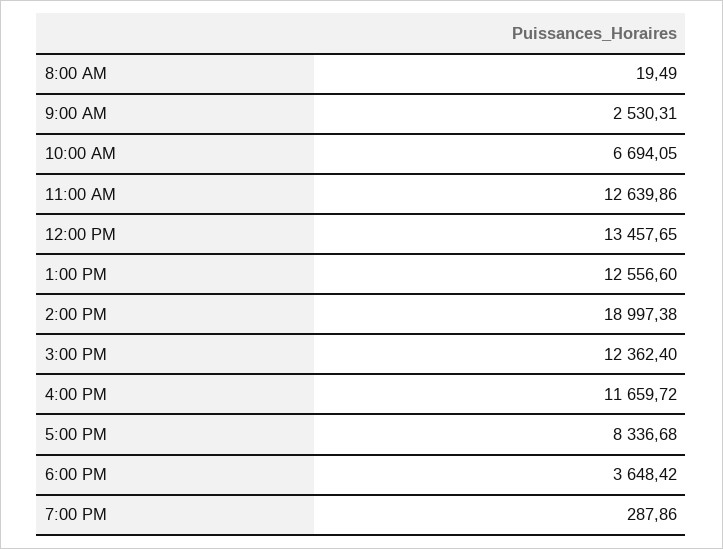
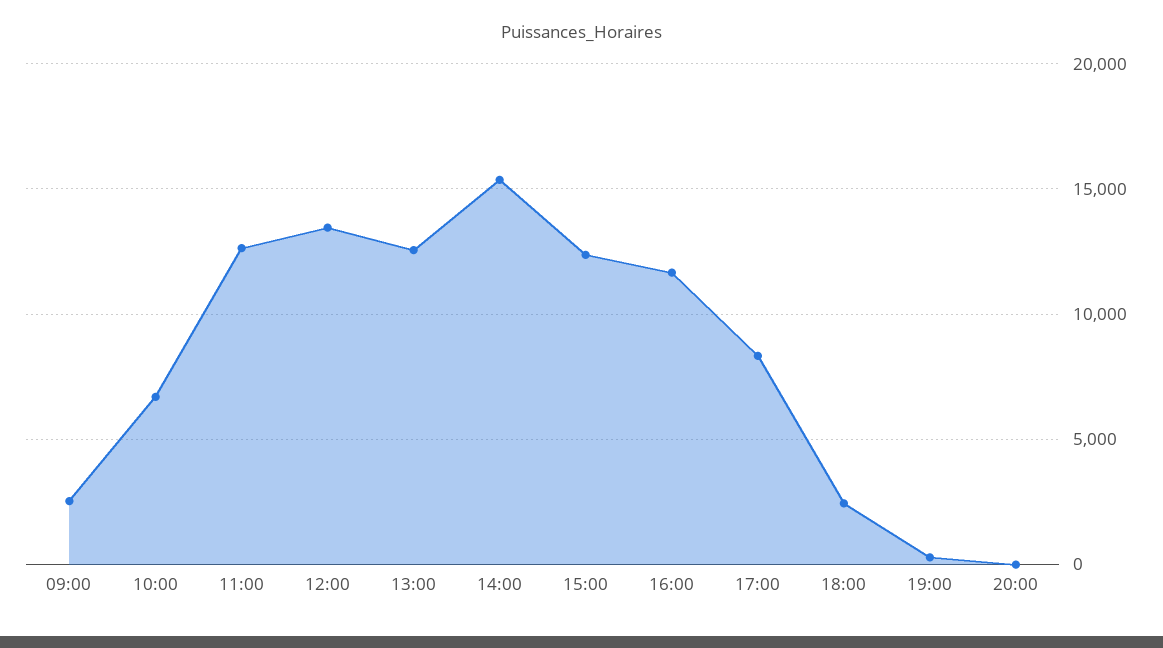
8:00 AM: 19.49 -> none
2:00 PM: 18997.38 -> 15500
6:00 PM: 3648.42 -> 2500
20:00: none -> 0

